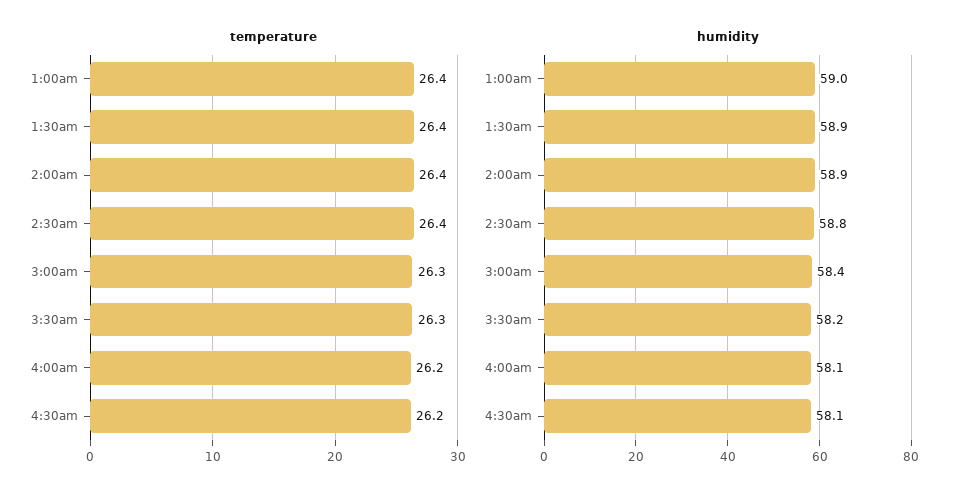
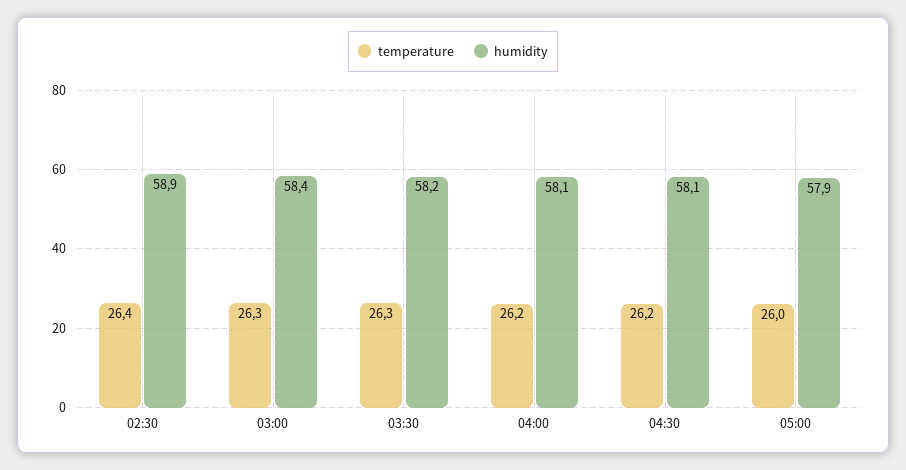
temperature, 1:00am: 26.4 -> none
temperature, 1:30am: 26.4 -> none
temperature, 2:00am: 26.4 -> none
humidity, 1:00am: 59 -> none
humidity, 1:30am: 58.9 -> none
humidity, 2:00am: 58.9 -> none
humidity, 2:30am: 58.8 -> 58.9
temperature, 05:00: none -> 26
humidity, 05:00: none -> 57.9

